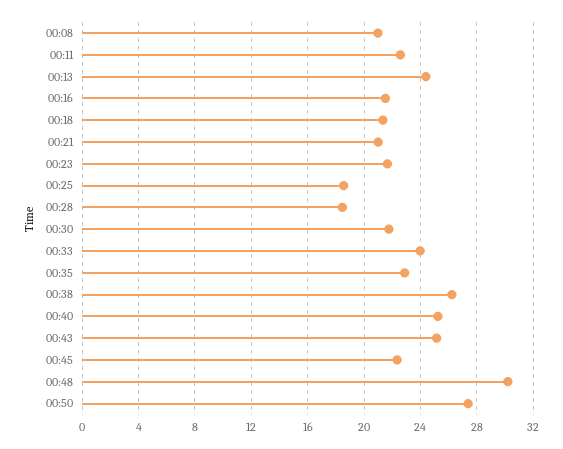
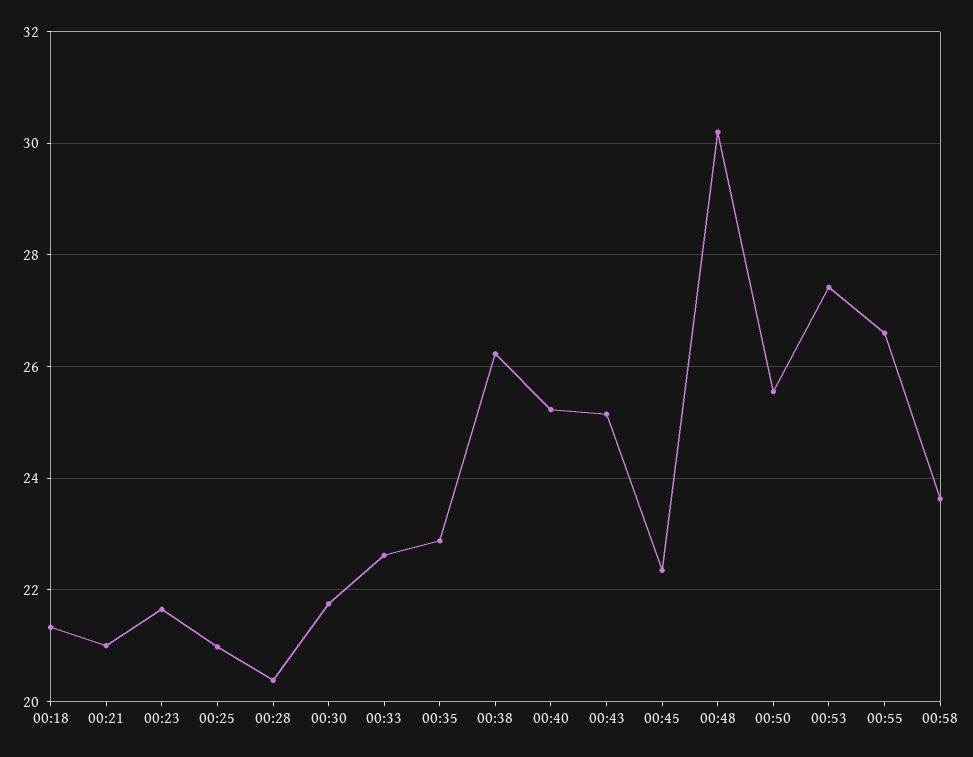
00:08: 21 -> none
00:11: 22.5 -> none
00:13: 24.5 -> none
00:16: 21.5 -> none
00:25: 18.5 -> 21
00:28: 18.5 -> 20.4
00:33: 24 -> 22.6
00:50: 27.5 -> 25.6
00:53: none -> 27.4
00:55: none -> 26.6
00:58: none -> 23.6

